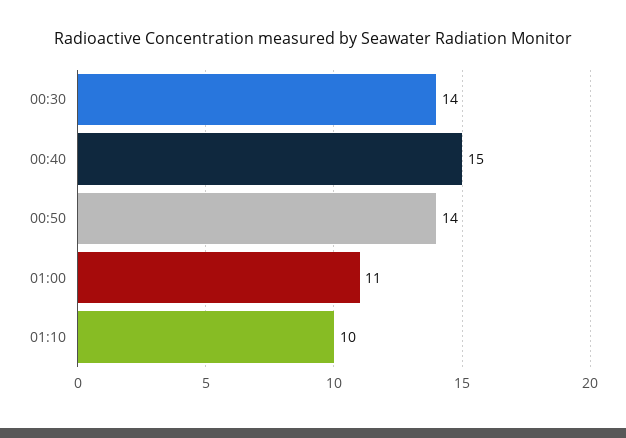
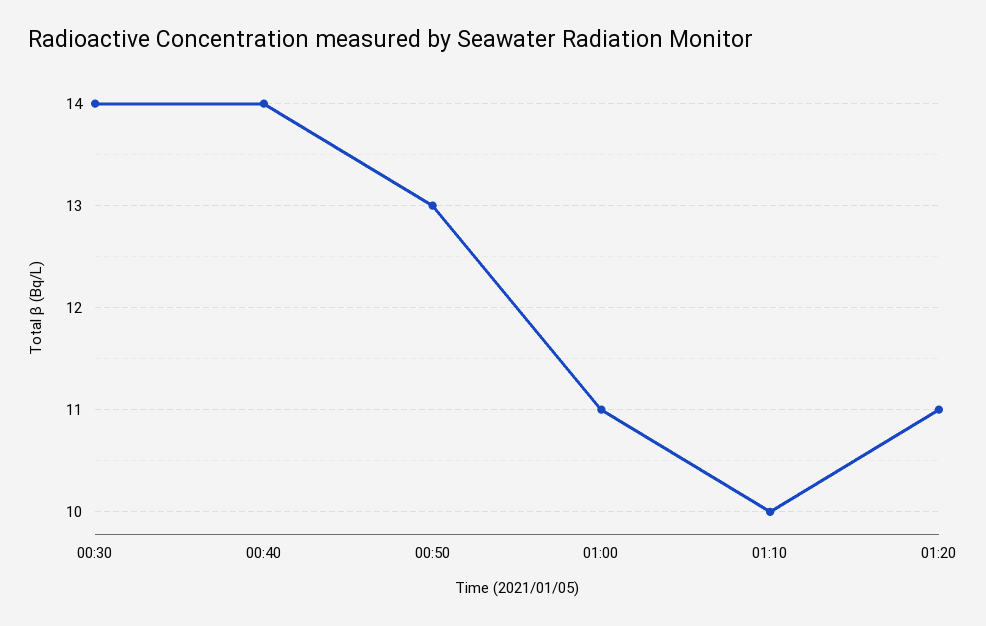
00:40: 15 -> 14
00:50: 14 -> 13
01:20: none -> 11

